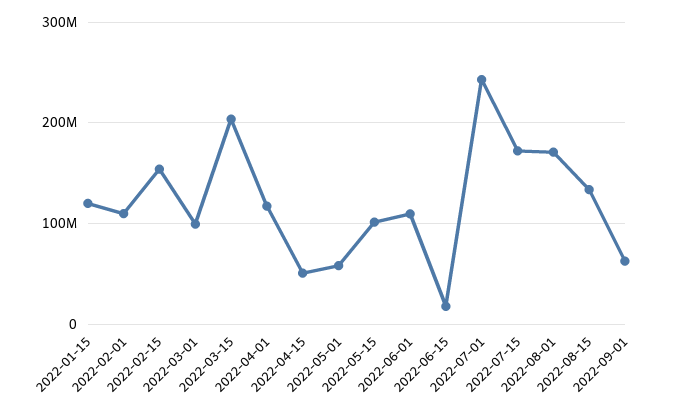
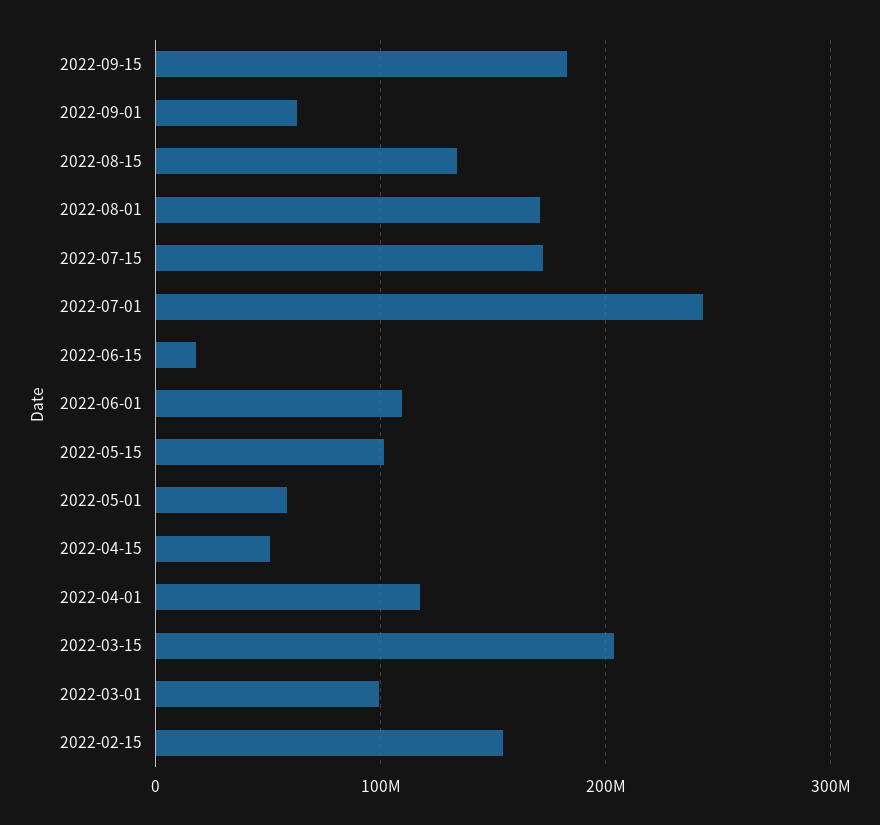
2022-01-15: 120000000 -> none
2022-02-01: 110000000 -> none
2022-09-15: none -> 180000000

